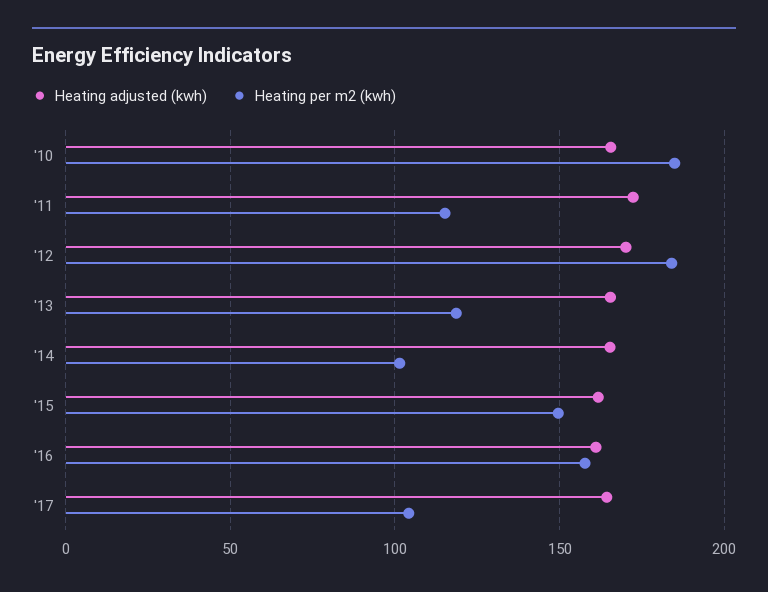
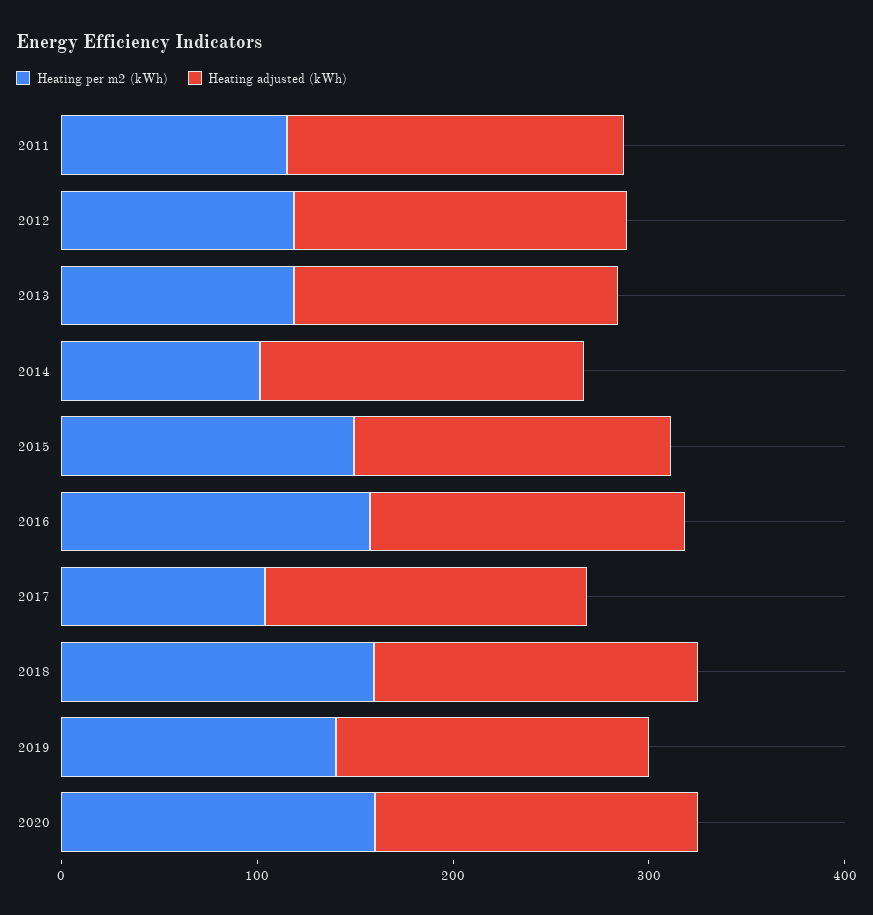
Heating adjusted (kwh), '10: 165 -> none
Heating per m2 (kwh), '10: 185 -> none
Heating per m2 (kwh), '12: 185 -> 120
Heating per m2 (kwh), 2018: none -> 160
Heating adjusted (kwh), 2018: none -> 160
Heating per m2 (kwh), 2019: none -> 140
Heating adjusted (kwh), 2019: none -> 160
Heating per m2 (kwh), 2020: none -> 160
Heating adjusted (kwh), 2020: none -> 160

